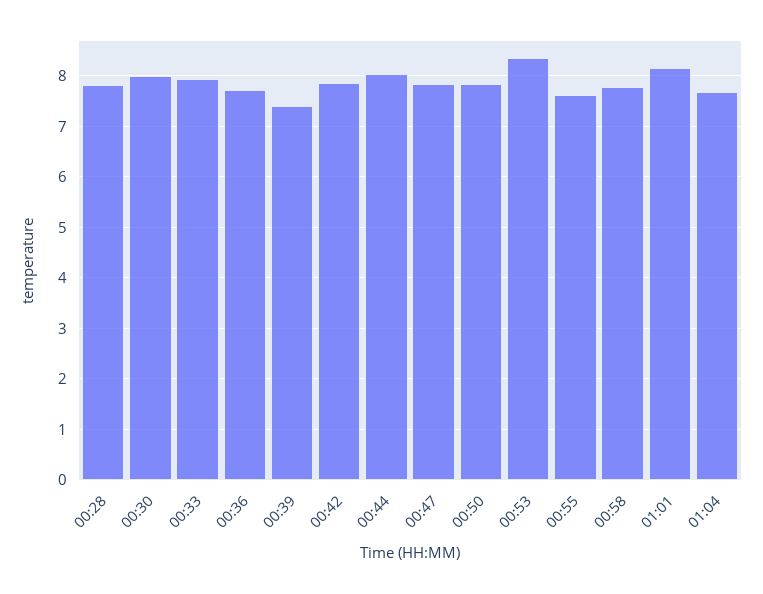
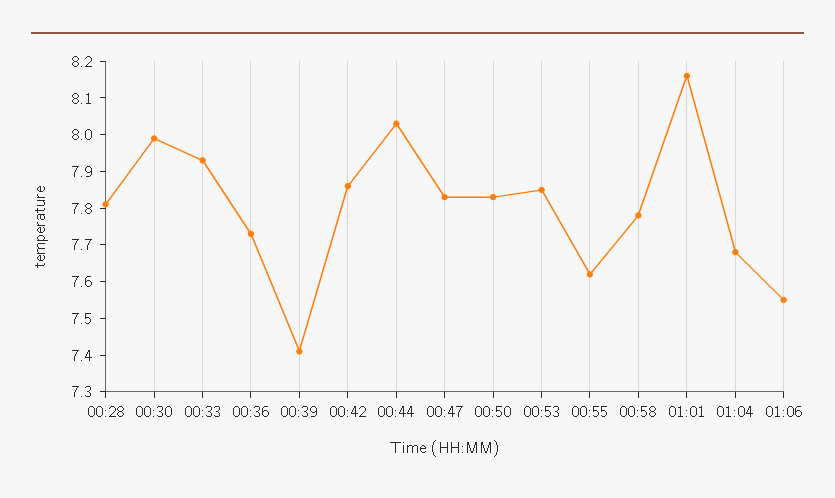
00:53: 8.4 -> 7.85
01:06: none -> 7.55

